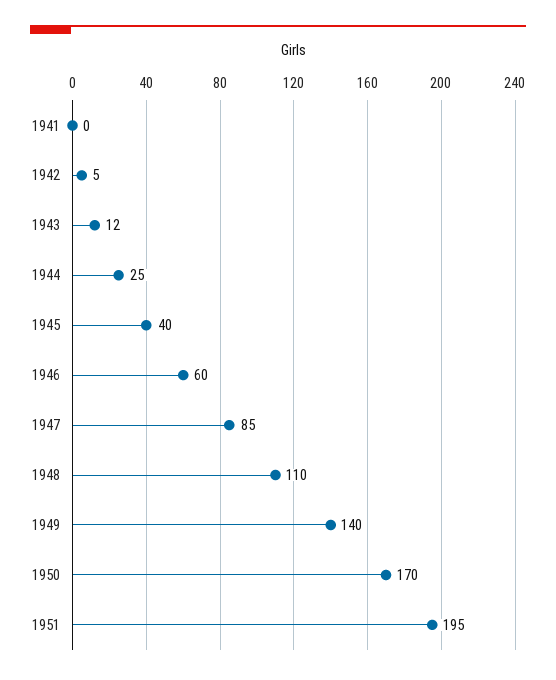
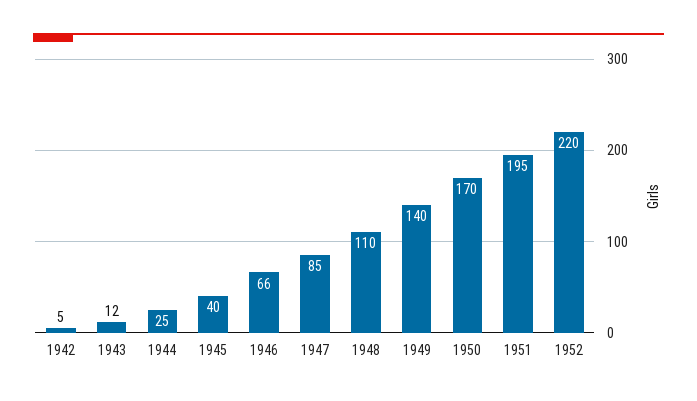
1941: 0 -> none
1946: 60 -> 66
1952: none -> 220

